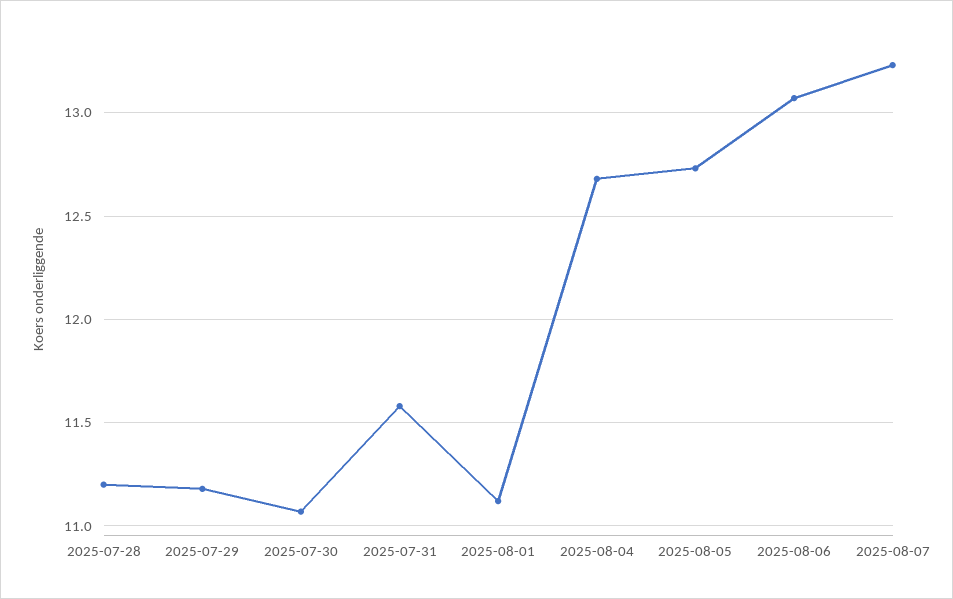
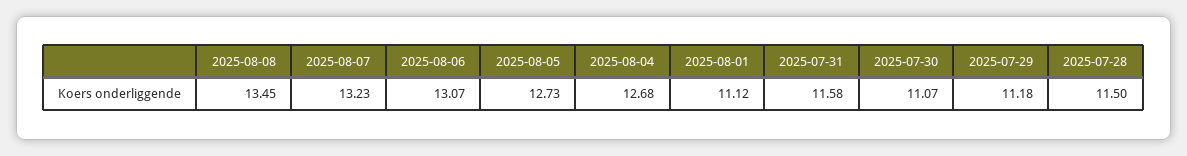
2025-07-28: 11.2 -> 11.5
2025-08-08: none -> 13.45

